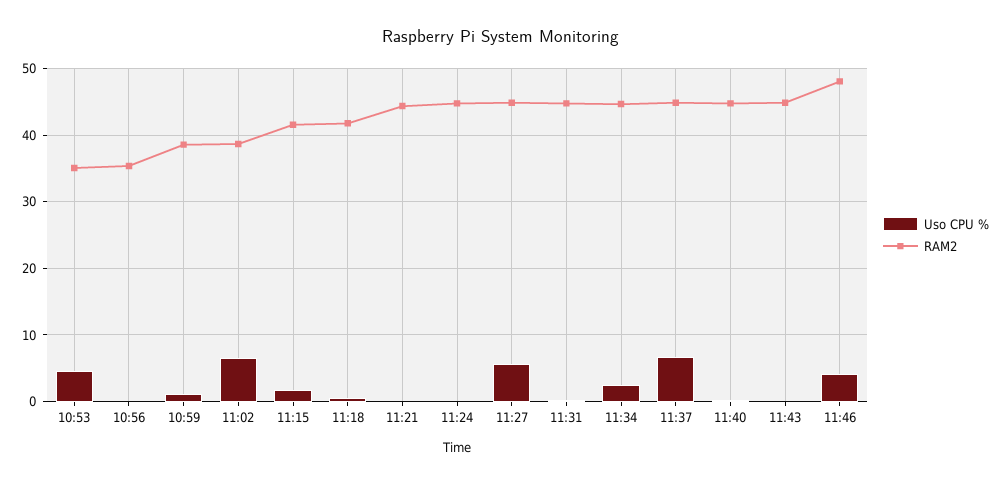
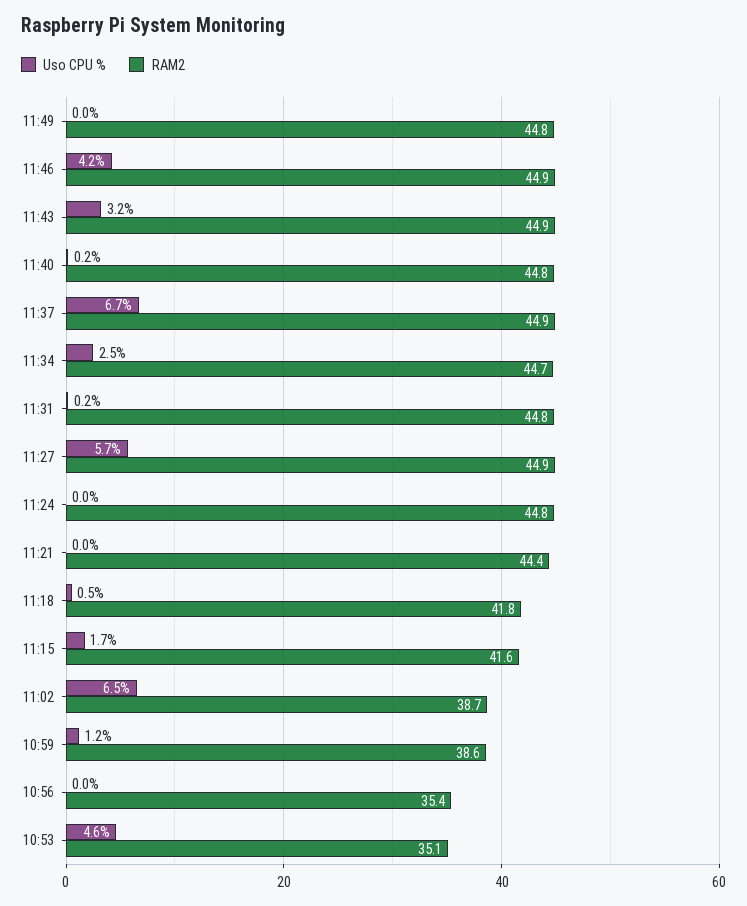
Uso CPU %, 11:43: 0 -> 3.2
RAM2, 11:46: 48 -> 44.9
Uso CPU %, 11:49: none -> 0
RAM2, 11:49: none -> 44.8

